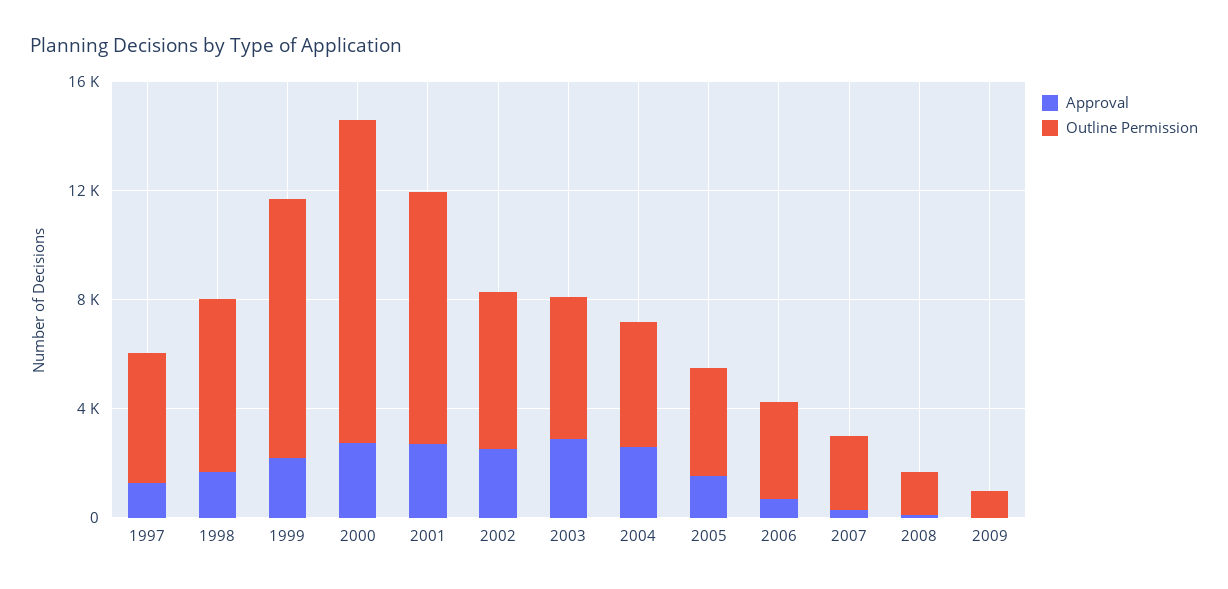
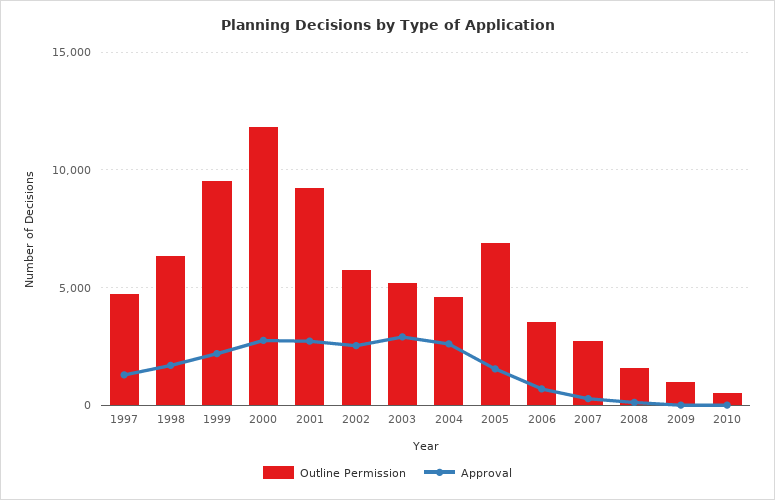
Outline Permission, 2005: 4000 -> 7000
Outline Permission, 2010: none -> 500
Approval, 2010: none -> 0

